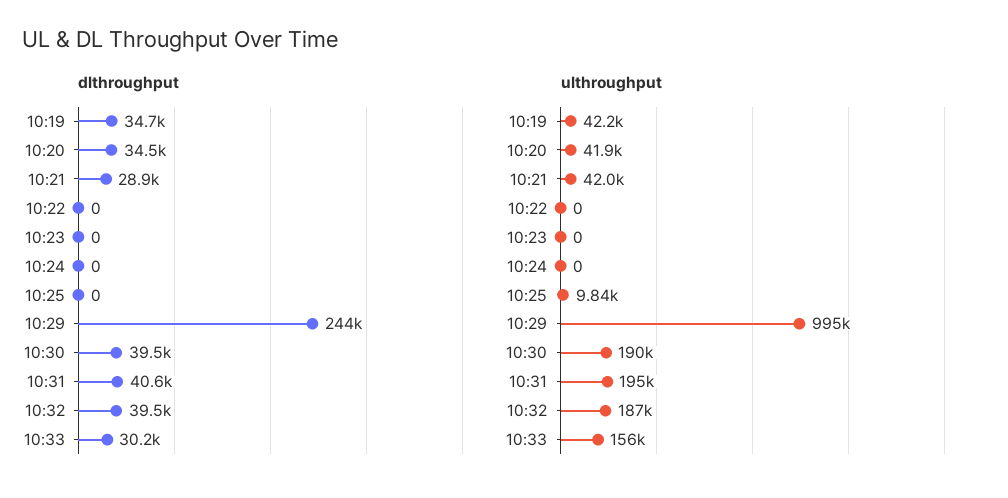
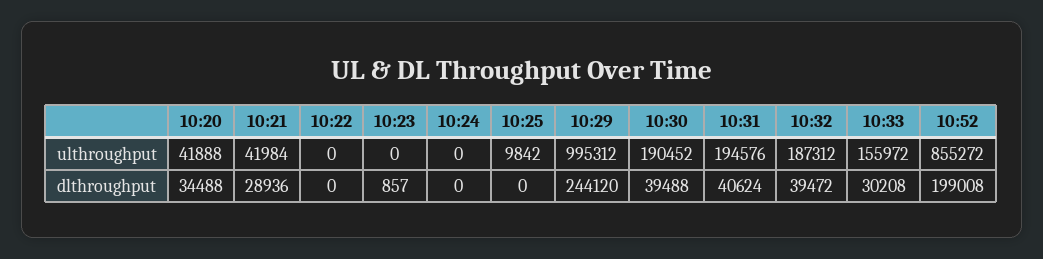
dlthroughput, 10:19: 34700 -> none
dlthroughput, 10:23: 0 -> 857
ulthroughput, 10:19: 42200 -> none
ulthroughput, 10:52: none -> 855272
dlthroughput, 10:52: none -> 199008

